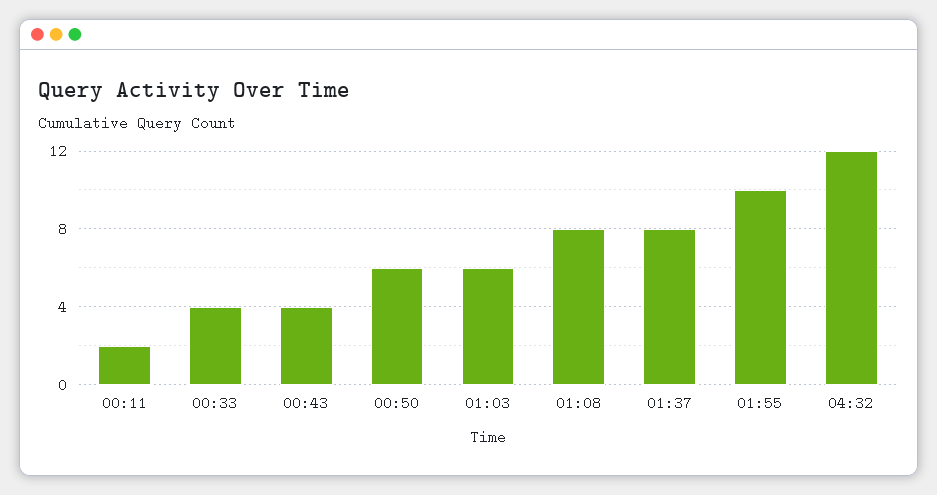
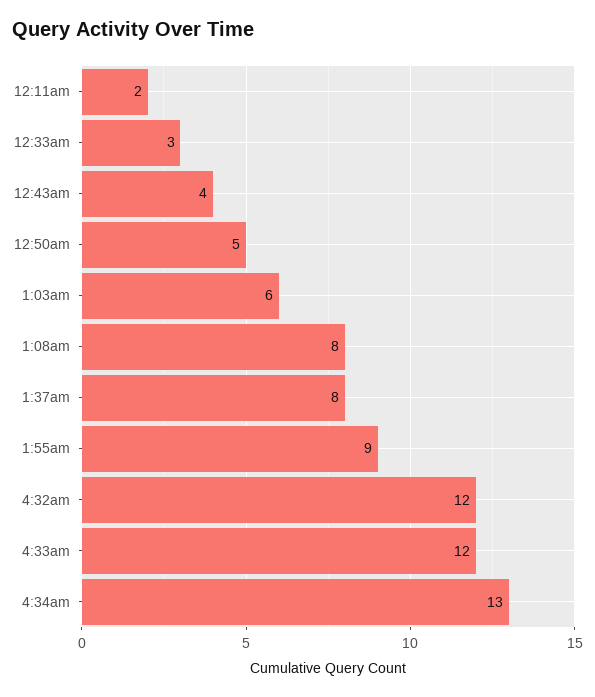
00:33: 4 -> 3
00:50: 6 -> 5
01:55: 10 -> 9
4:33am: none -> 12
4:34am: none -> 13

